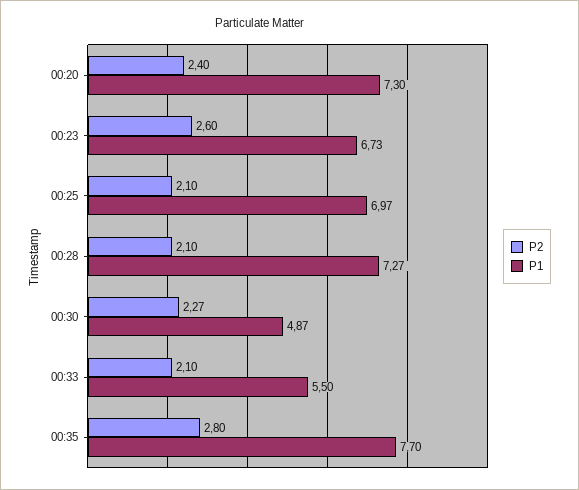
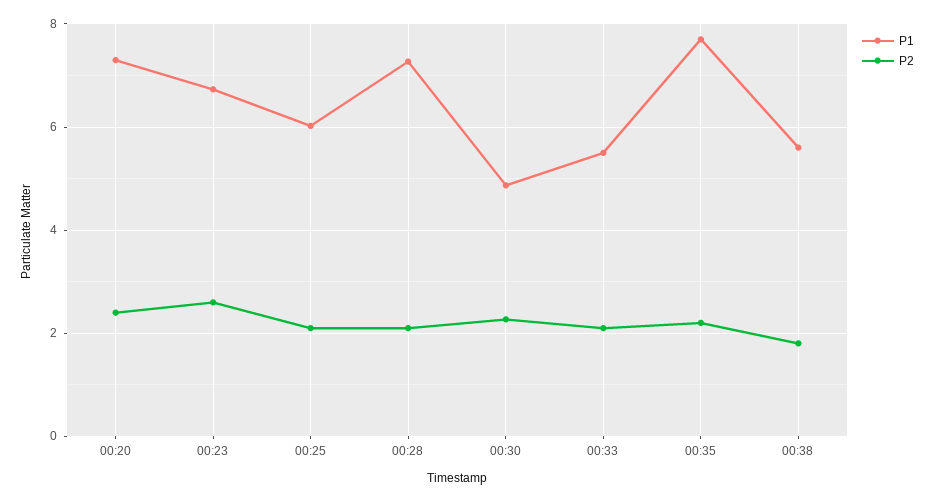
P1, 00:25: 6.97 -> 6
P2, 00:35: 2.8 -> 2.2
P1, 00:38: none -> 5.6
P2, 00:38: none -> 1.8

